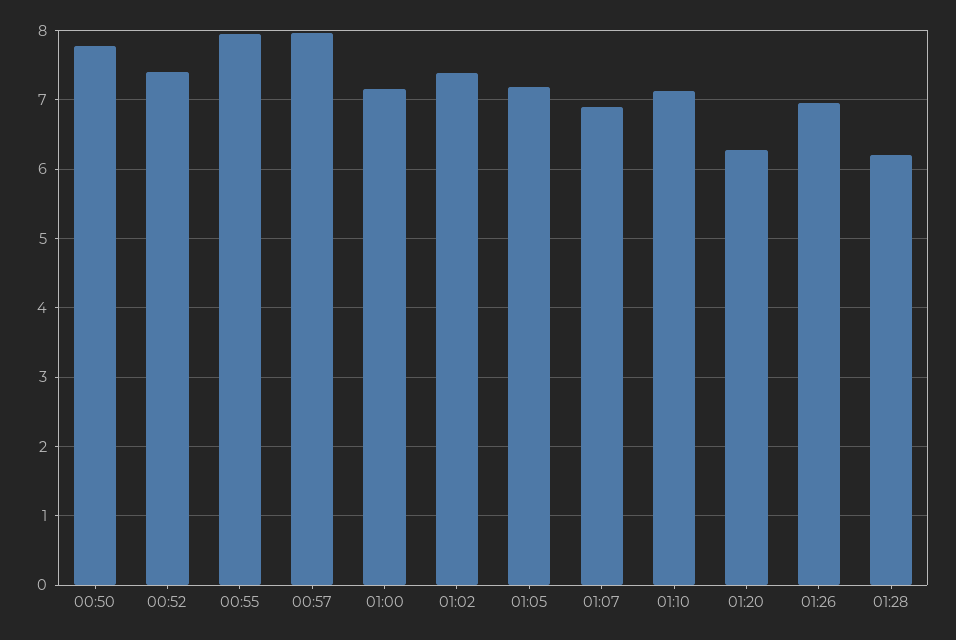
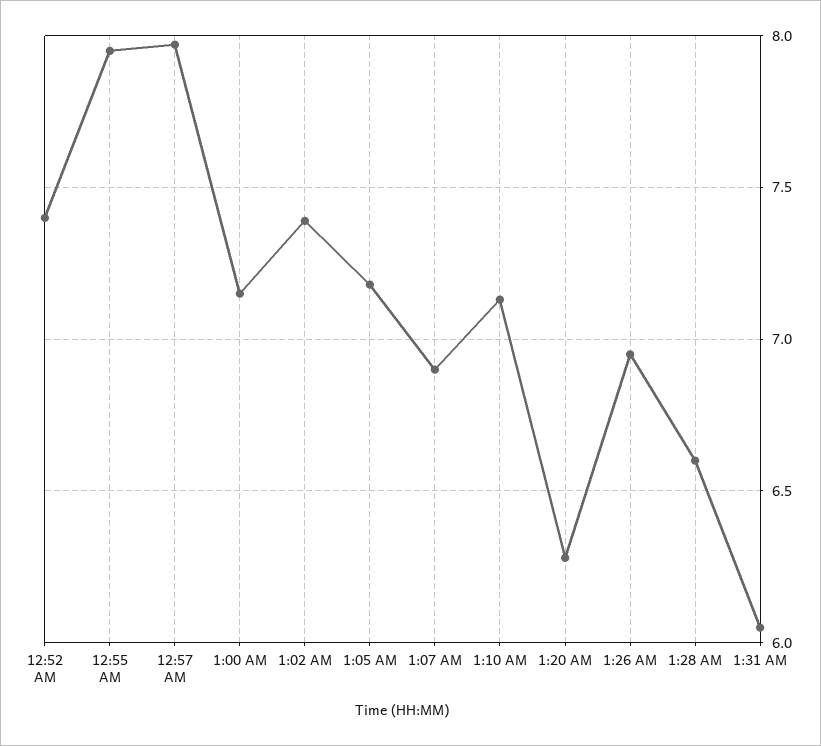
00:50: 7.8 -> none
01:28: 6.2 -> 6.6
1:31 AM: none -> 6.05

